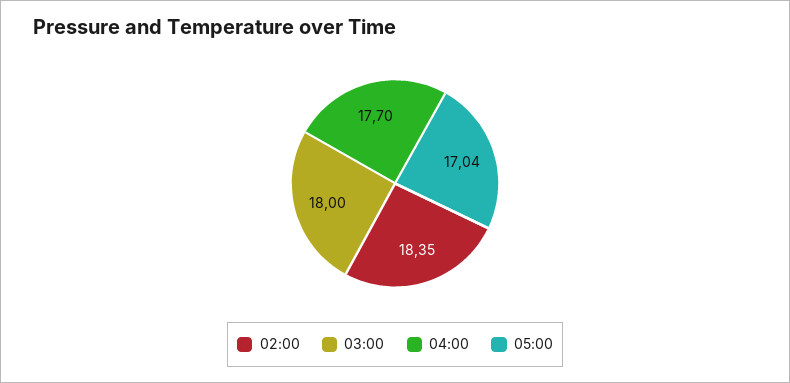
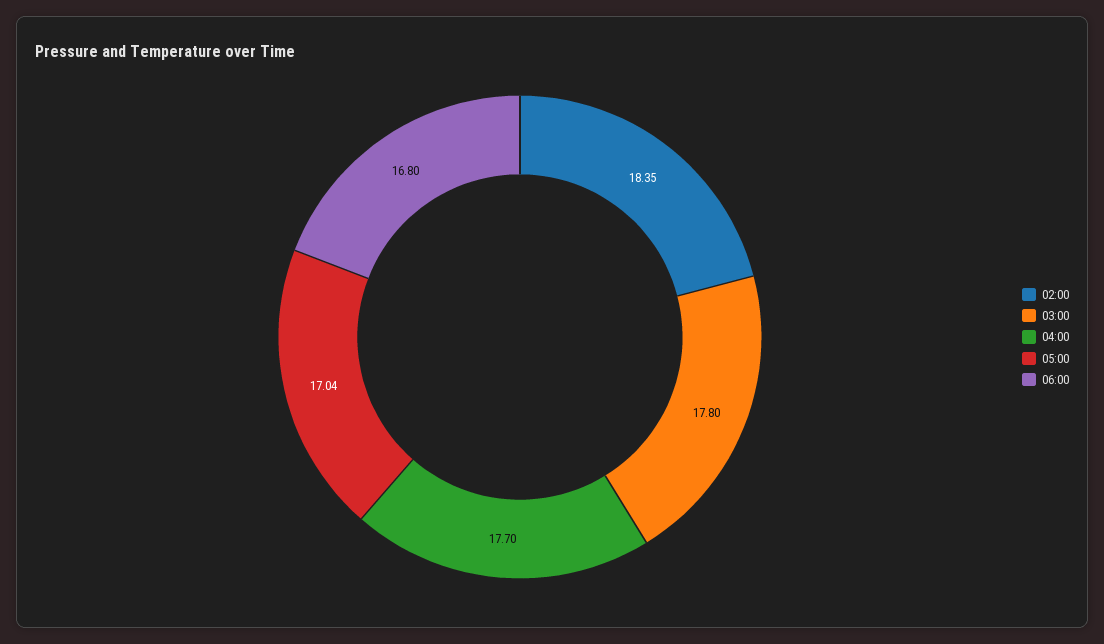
03:00: 18 -> 17.8
06:00: none -> 16.8

